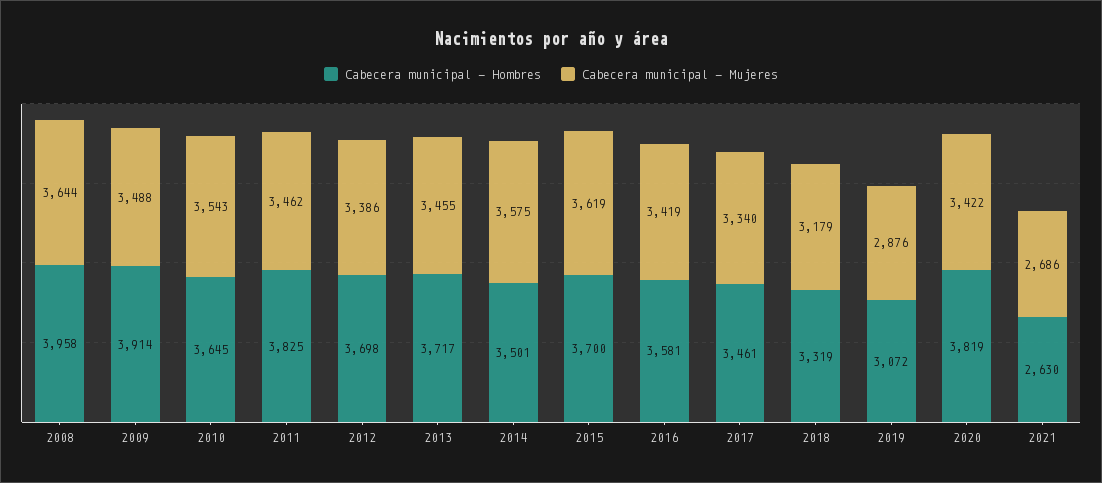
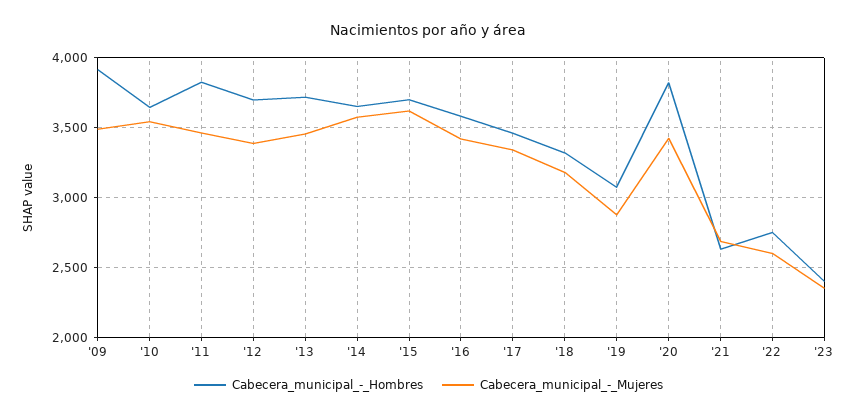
Cabecera municipal - Hombres, 2008: 3958 -> none
Cabecera municipal - Mujeres, 2008: 3644 -> none
Cabecera municipal - Hombres, 2014: 3501 -> 3650
Cabecera municipal - Hombres, '22: none -> 2750
Cabecera municipal - Mujeres, '22: none -> 2600
Cabecera municipal - Hombres, '23: none -> 2400
Cabecera municipal - Mujeres, '23: none -> 2350

